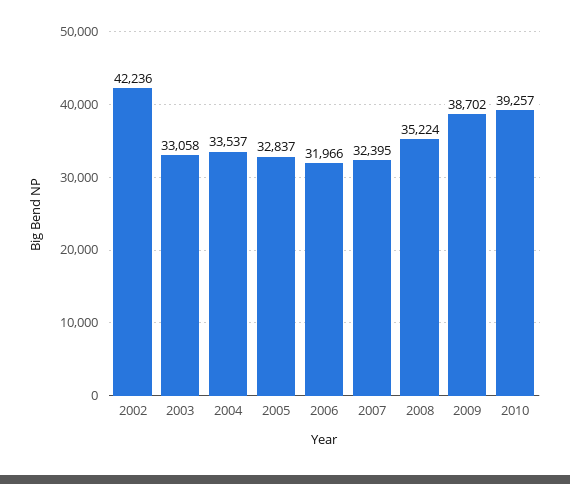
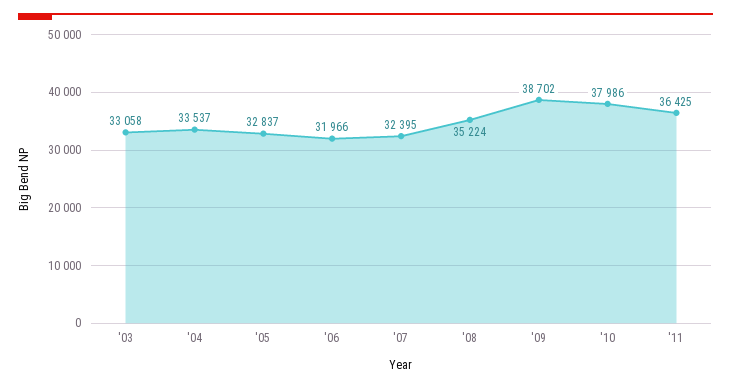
2002: 42236 -> none
2010: 39257 -> 37986
'11: none -> 36425

